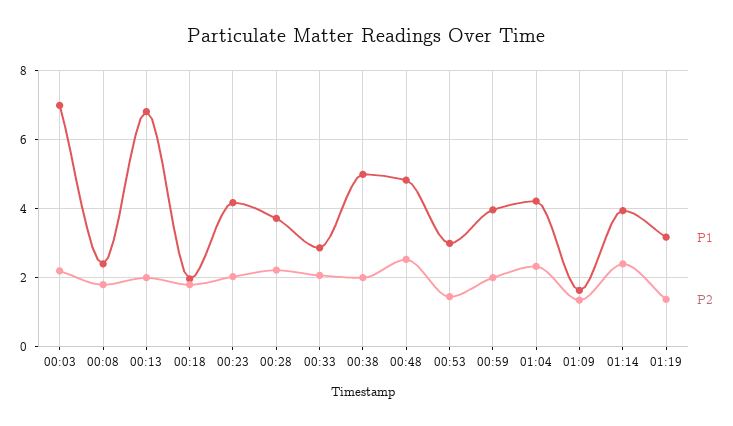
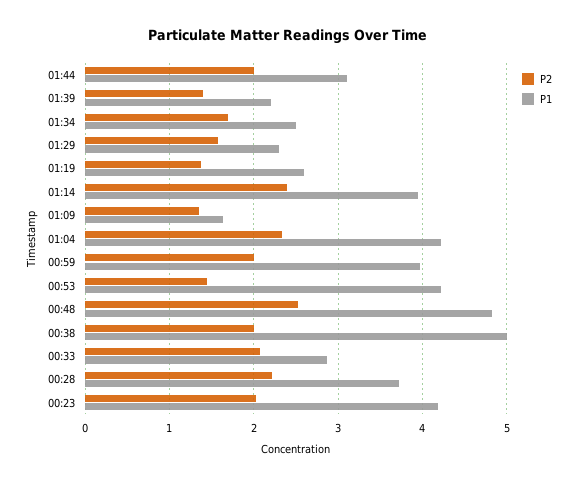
P1, 00:03: 7 -> none
P2, 00:03: 2.2 -> none
P1, 00:08: 2.4 -> none
P2, 00:08: 1.8 -> none
P1, 00:13: 6.8 -> none
P2, 00:13: 2 -> none
P1, 00:18: 2 -> none
P2, 00:18: 1.8 -> none
P1, 00:53: 3 -> 4.2
P1, 01:19: 3.2 -> 2.6
P2, 01:44: none -> 2
P1, 01:44: none -> 3.1
P2, 01:39: none -> 1.4
P1, 01:39: none -> 2.2
P2, 01:34: none -> 1.7
P1, 01:34: none -> 2.5
P2, 01:29: none -> 1.6
P1, 01:29: none -> 2.3

